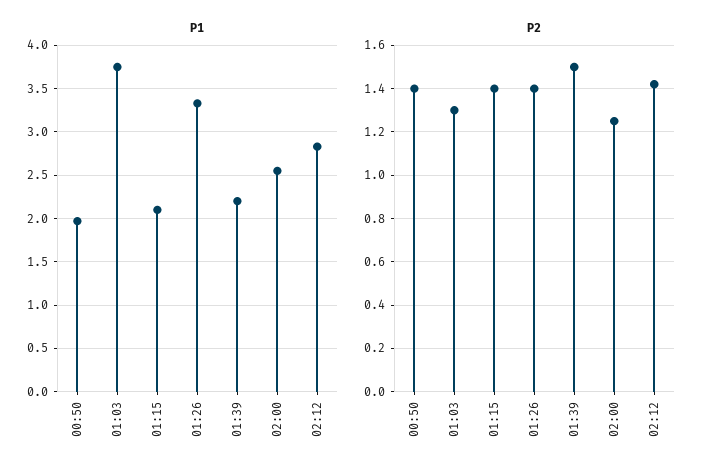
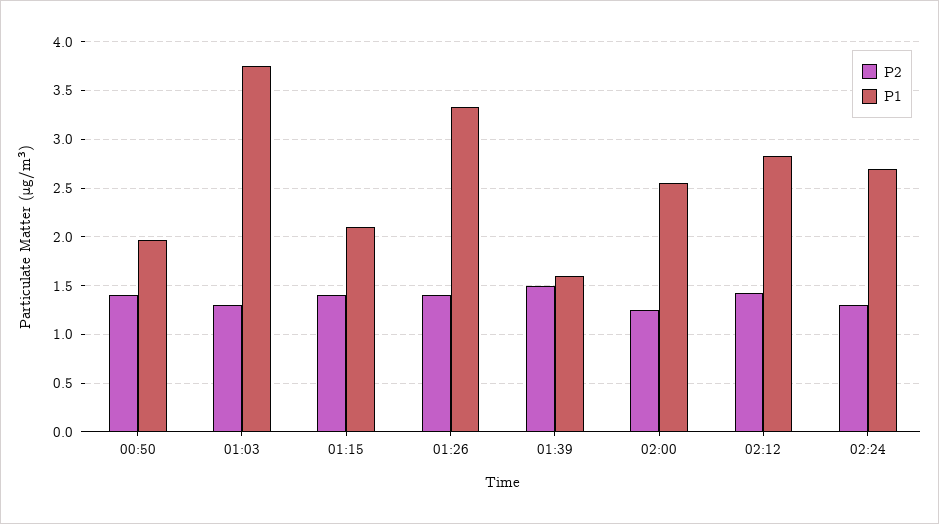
P1, 01:39: 2.2 -> 1.6
P2, 02:24: none -> 1.3
P1, 02:24: none -> 2.7

